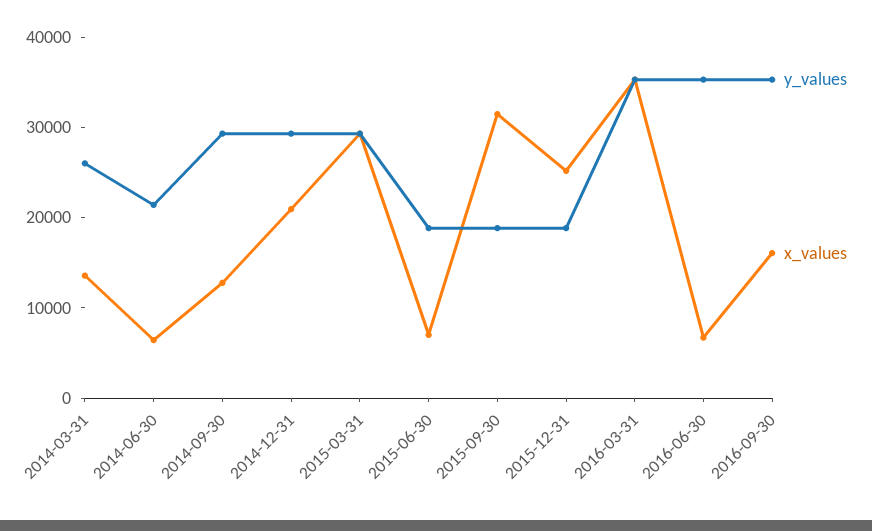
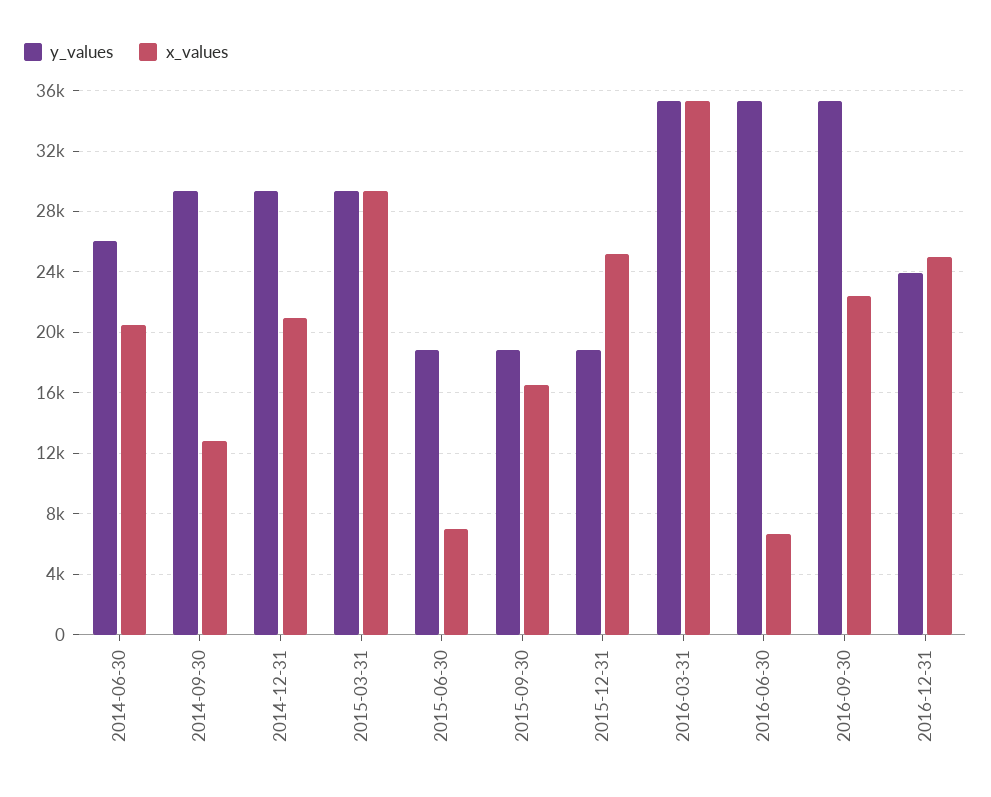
y_values, 2014-03-31: 26000 -> none
x_values, 2014-03-31: 14000 -> none
y_values, 2014-06-30: 22000 -> 26000
x_values, 2014-06-30: 6000 -> 20500
x_values, 2015-09-30: 32000 -> 16500
x_values, 2016-09-30: 16000 -> 22500
y_values, 2016-12-31: none -> 24000
x_values, 2016-12-31: none -> 25000

